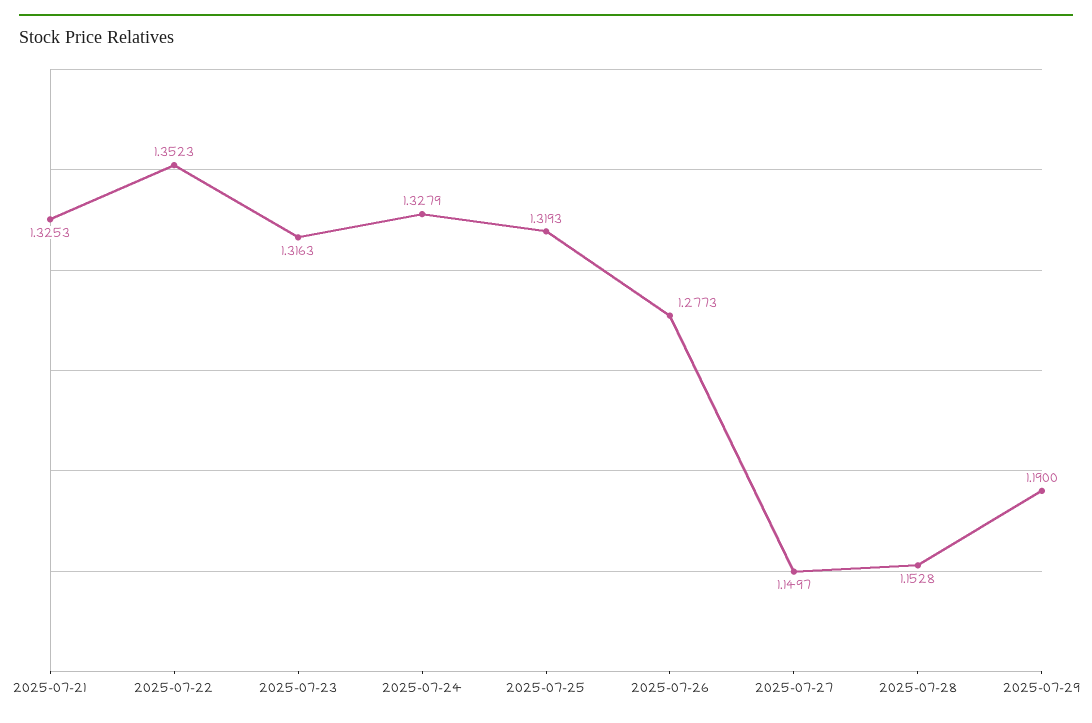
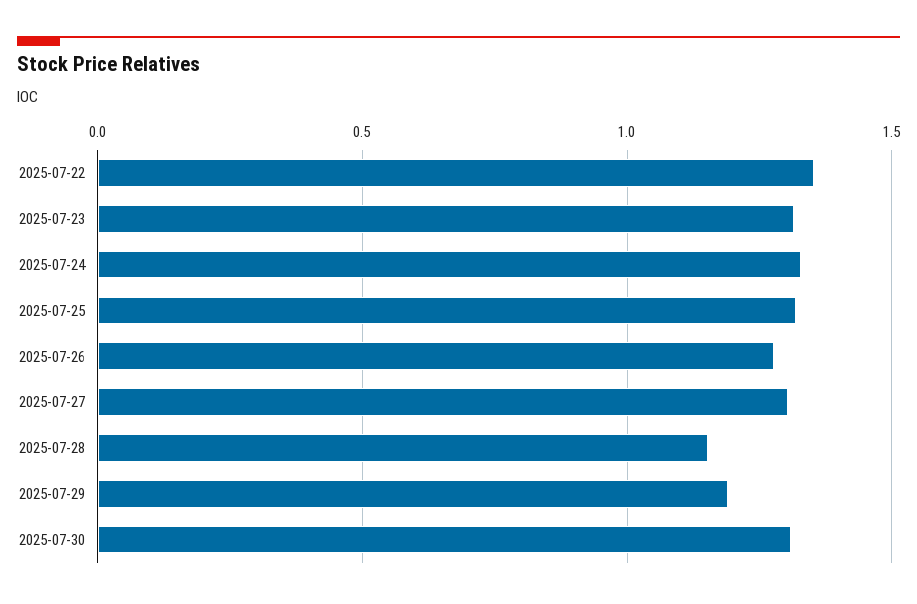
2025-07-21: 1.3253 -> none
2025-07-27: 1.1497 -> 1.3
2025-07-30: none -> 1.3

